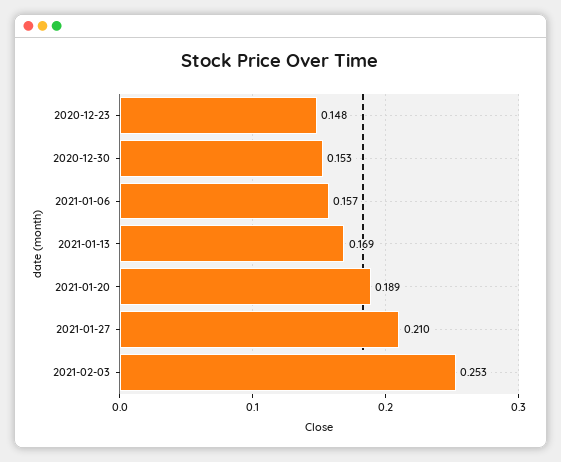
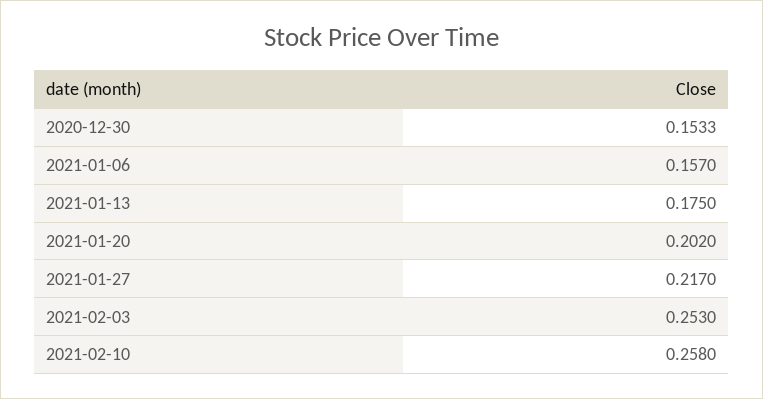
2020-12-23: 0.148 -> none
2021-01-13: 0.169 -> 0.175
2021-01-20: 0.189 -> 0.202
2021-01-27: 0.21 -> 0.217
2021-02-10: none -> 0.258

